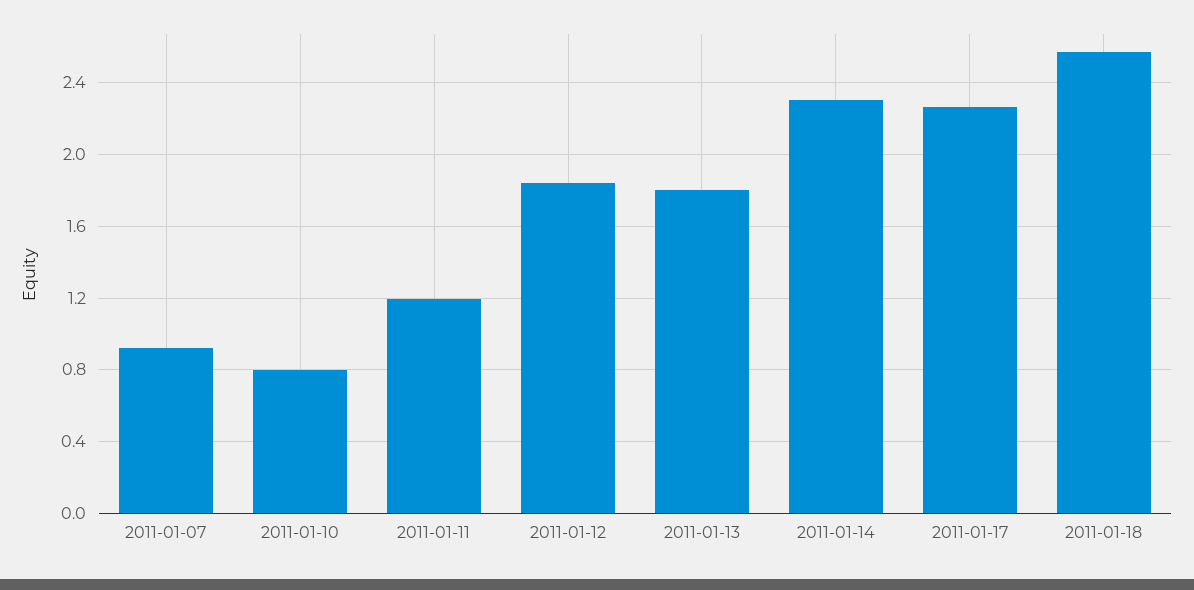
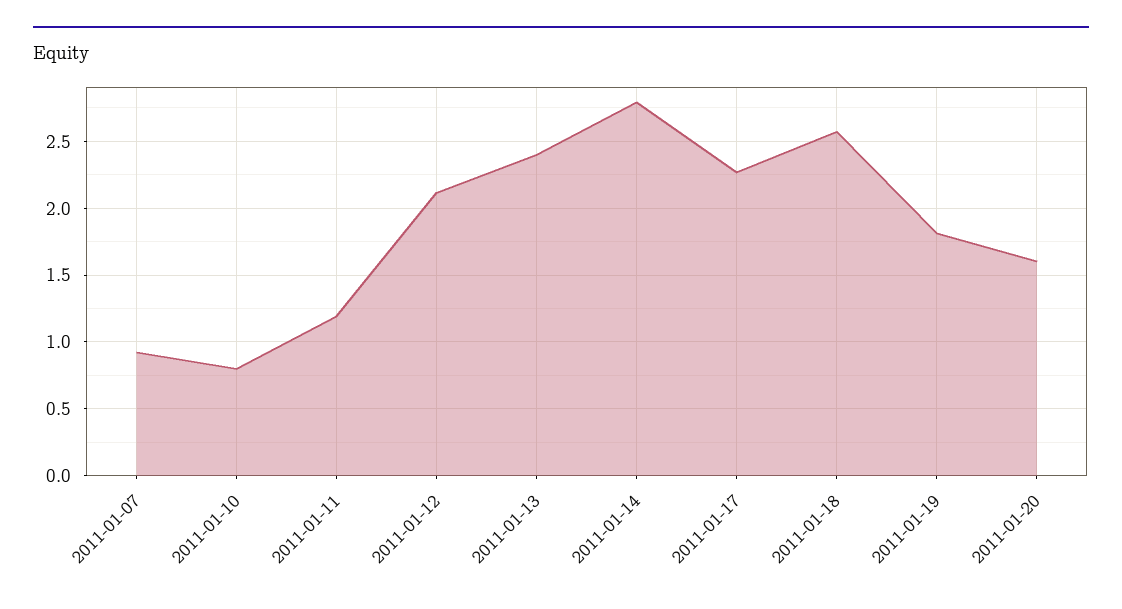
2011-01-12: 1.85 -> 2.1
2011-01-13: 1.8 -> 2.4
2011-01-14: 2.3 -> 2.8
2011-01-19: none -> 1.8
2011-01-20: none -> 1.6

